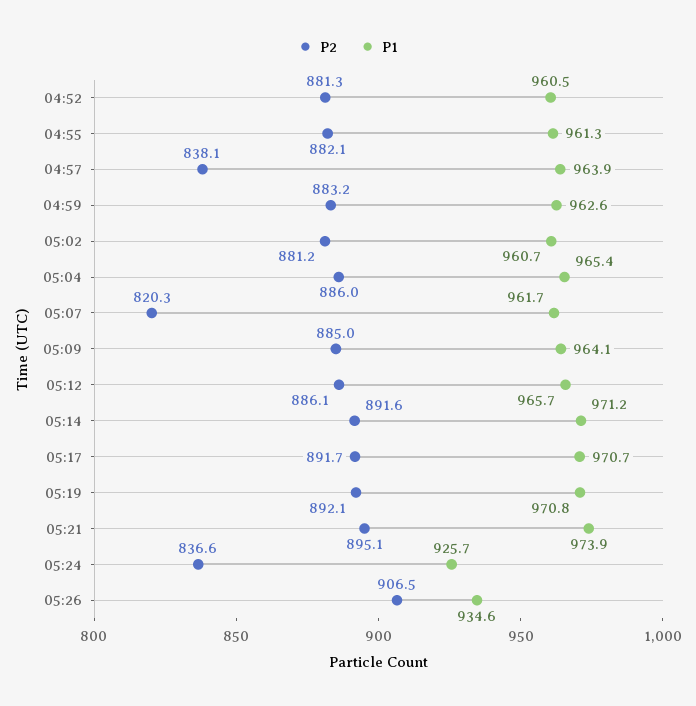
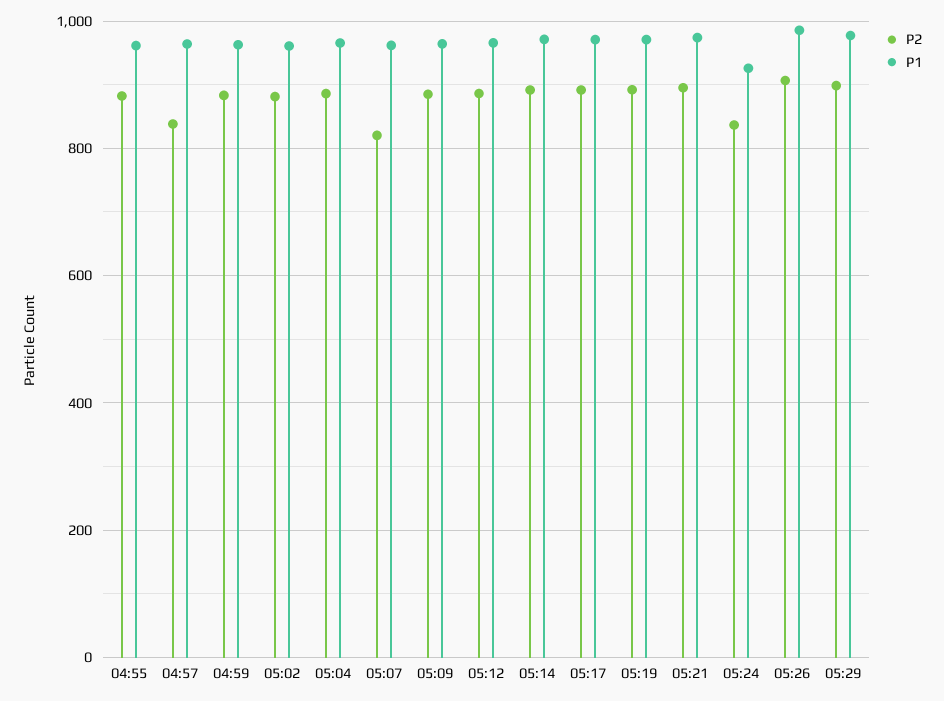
P2, 04:52: 881.3 -> none
P1, 04:52: 960.5 -> none
P1, 05:26: 934.6 -> 980
P2, 05:29: none -> 900
P1, 05:29: none -> 980

